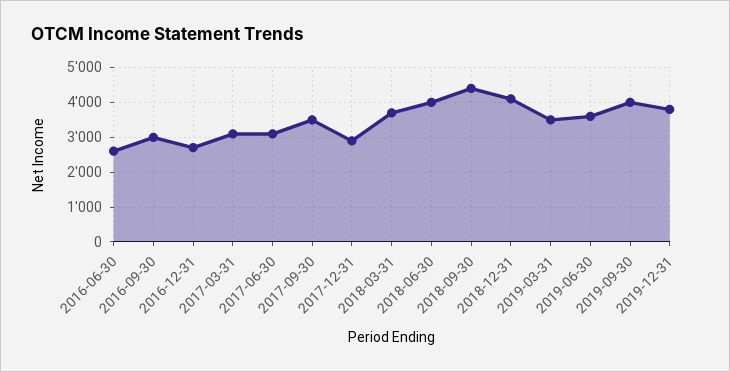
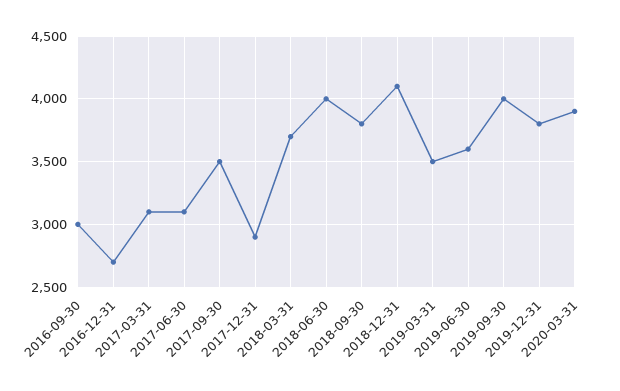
2016-06-30: 2600 -> none
2018-09-30: 4400 -> 3800
2020-03-31: none -> 3900

